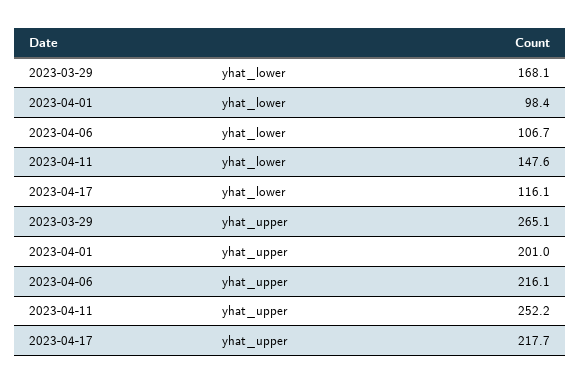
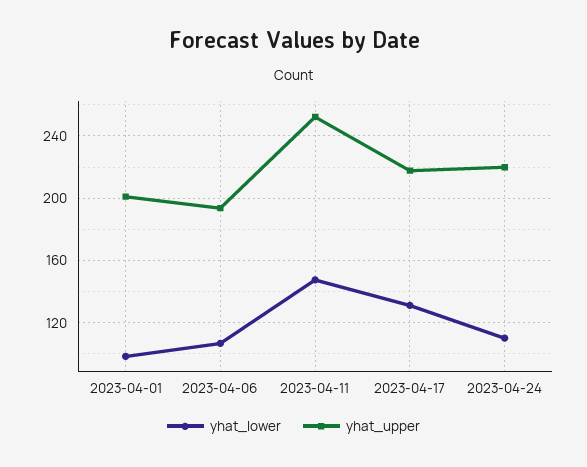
yhat_lower, 2023-03-29: 168.1 -> none
yhat_lower, 2023-04-17: 116.1 -> 130
yhat_upper, 2023-03-29: 265.1 -> none
yhat_upper, 2023-04-06: 216.1 -> 195
yhat_lower, 2023-04-24: none -> 110
yhat_upper, 2023-04-24: none -> 220

